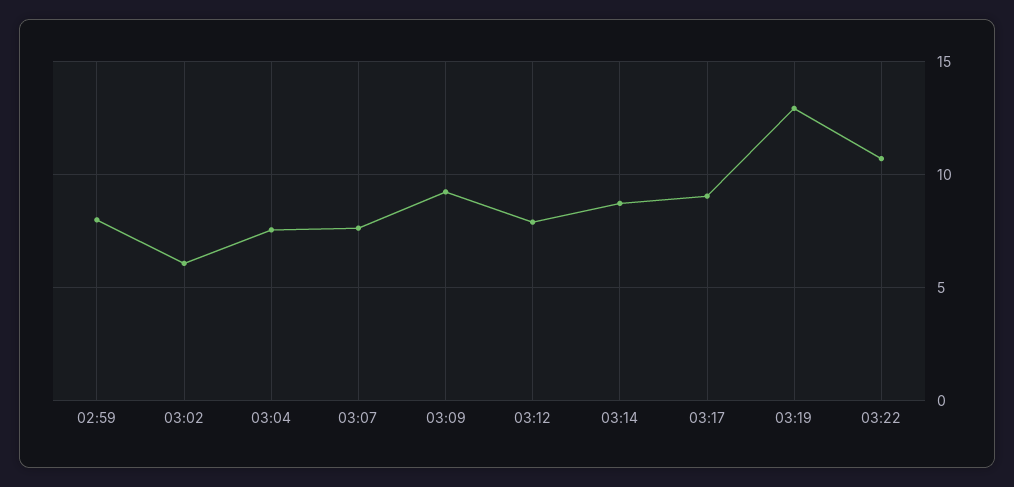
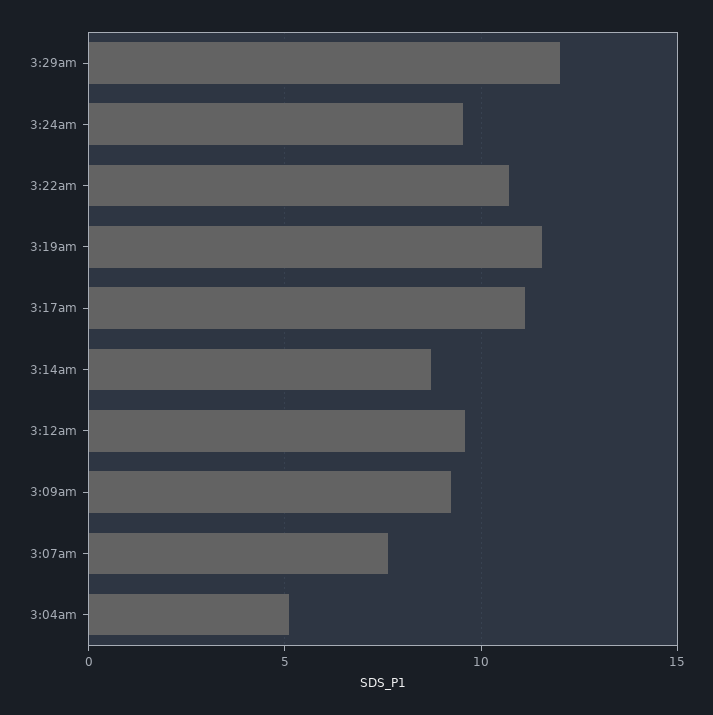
02:59: 8 -> none
03:02: 6 -> none
03:04: 7.5 -> 5
03:12: 8 -> 9.5
03:17: 9 -> 11
03:19: 13 -> 11.5
3:29am: none -> 12
3:24am: none -> 9.5

